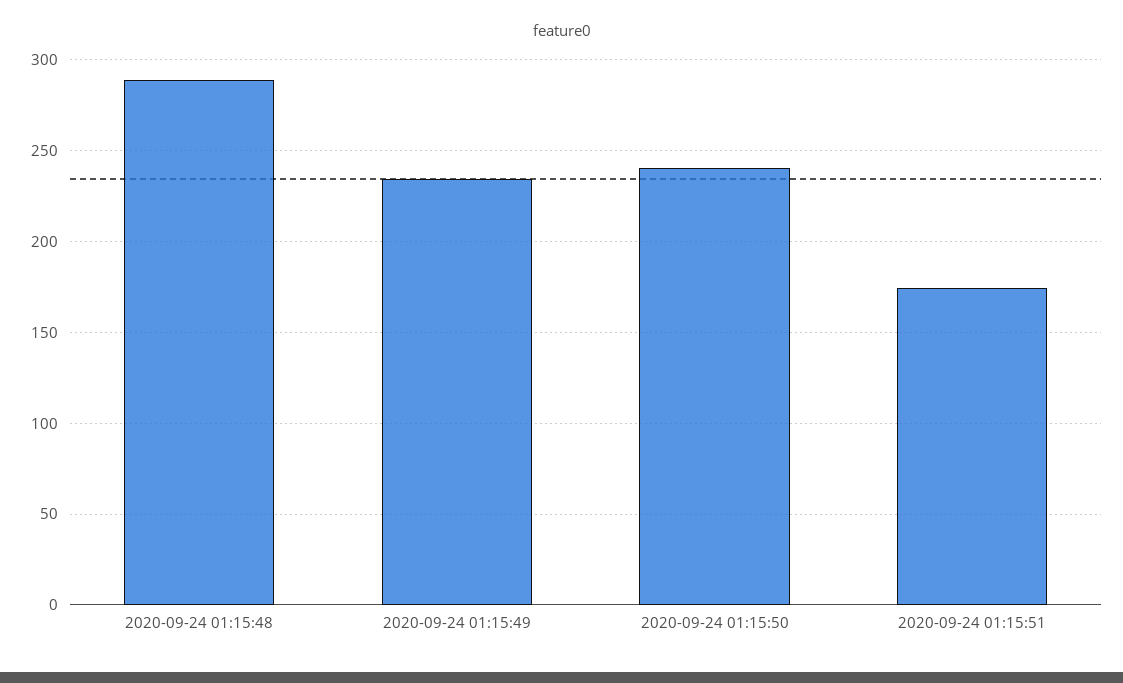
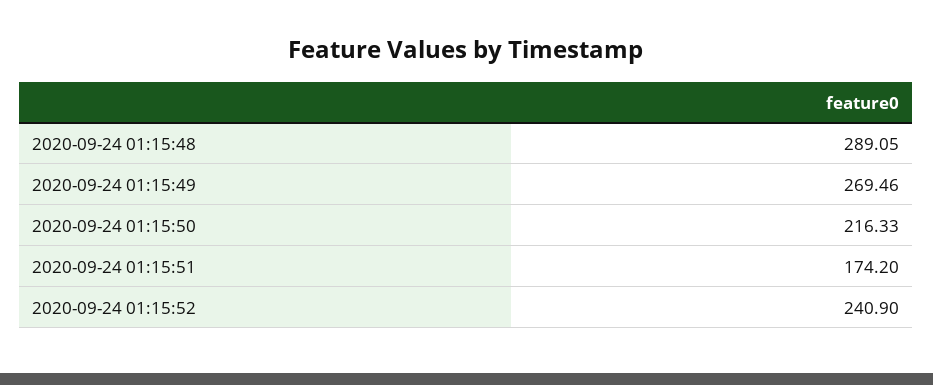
2020-09-24 01:15:49: 235 -> 269.46
2020-09-24 01:15:50: 240 -> 216.33
2020-09-24 01:15:52: none -> 240.9

